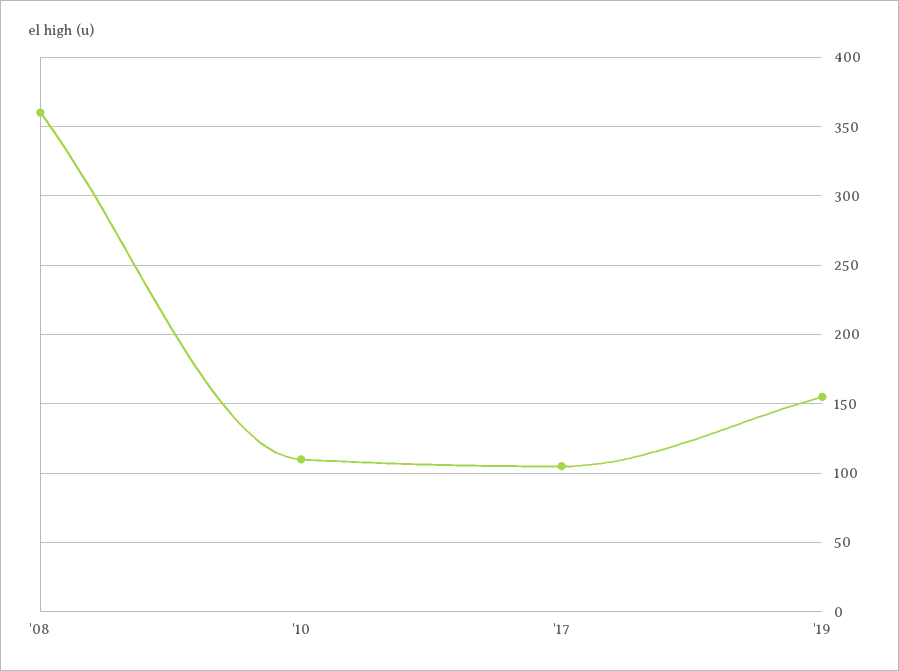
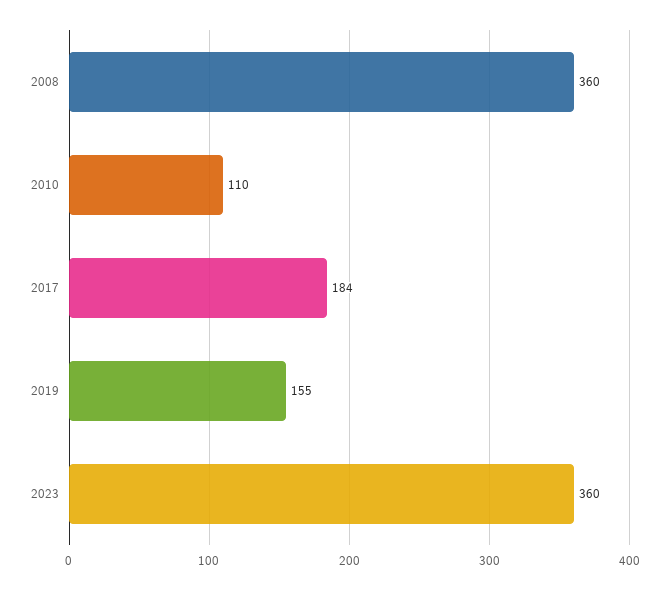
'17: 105 -> 184
2023: none -> 360

